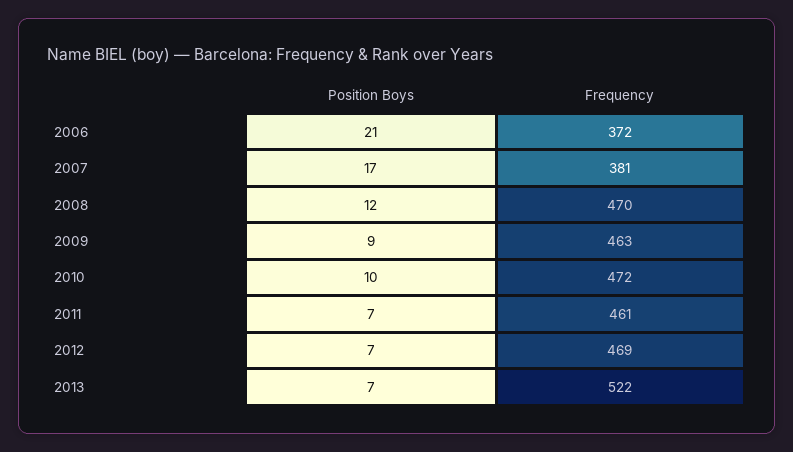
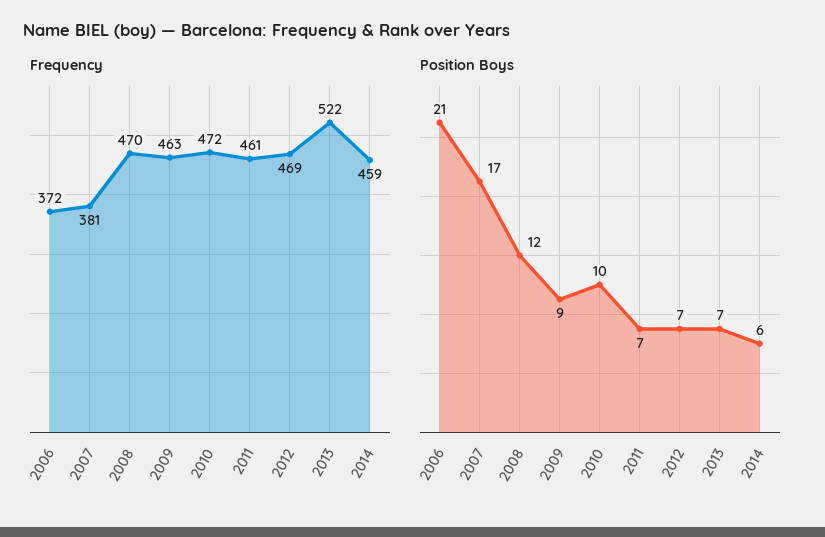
Frequency, 2014: none -> 459
Position Boys, 2014: none -> 6

